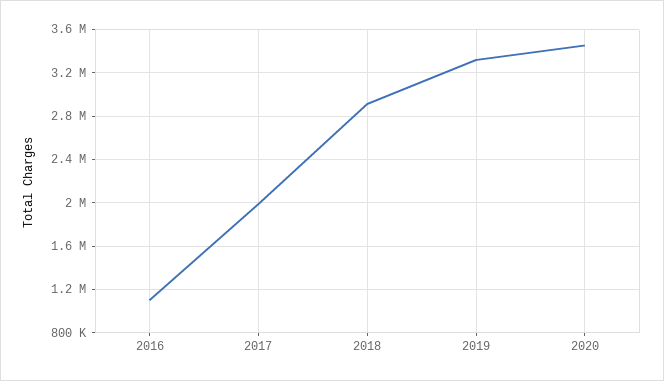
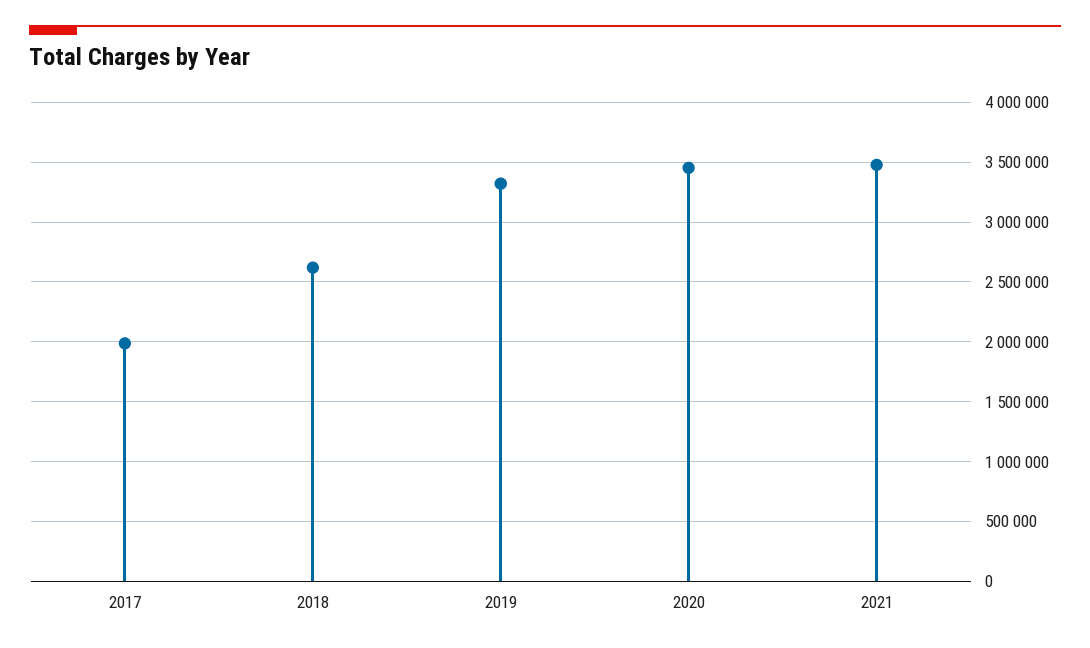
2016: 1100000 -> none
2018: 2900000 -> 2600000
2021: none -> 3500000

